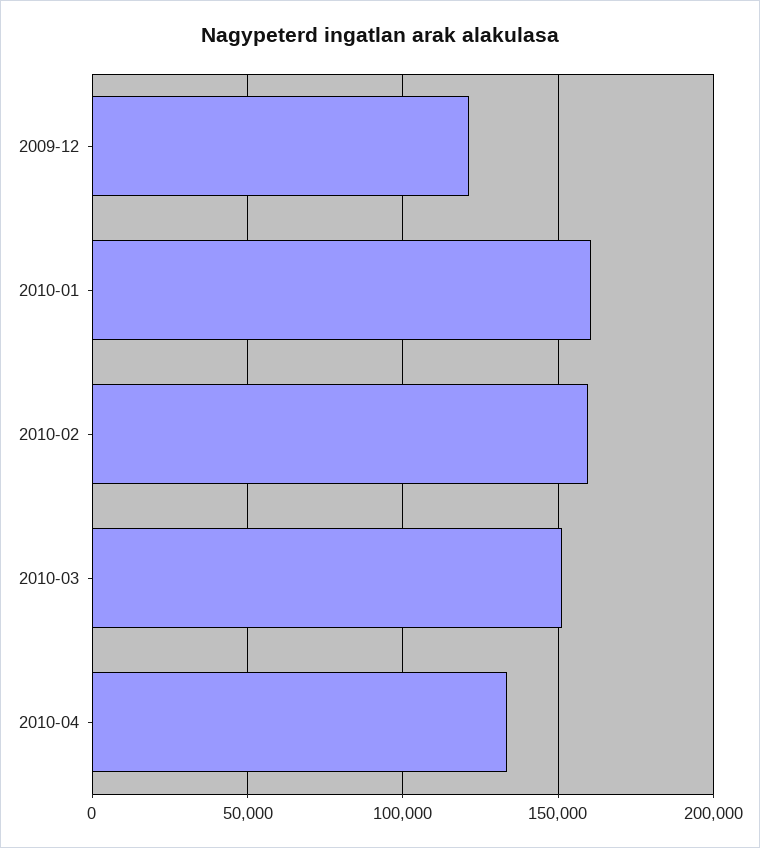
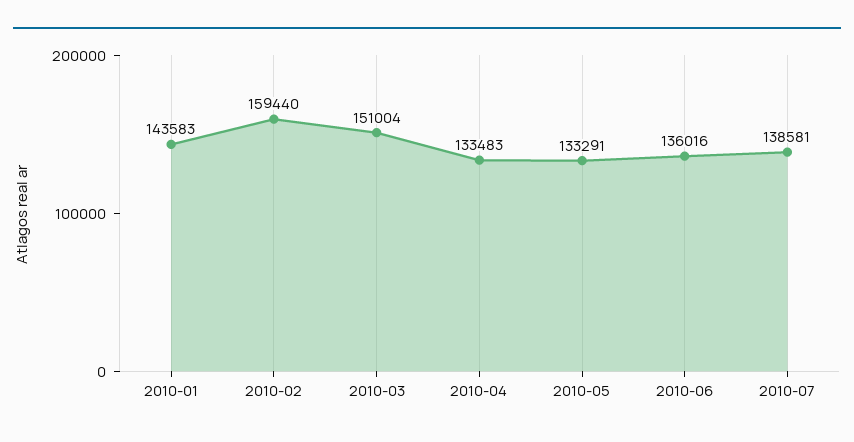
2009-12: 120000 -> none
2010-01: 160000 -> 143583
2010-05: none -> 133291
2010-06: none -> 136016
2010-07: none -> 138581

